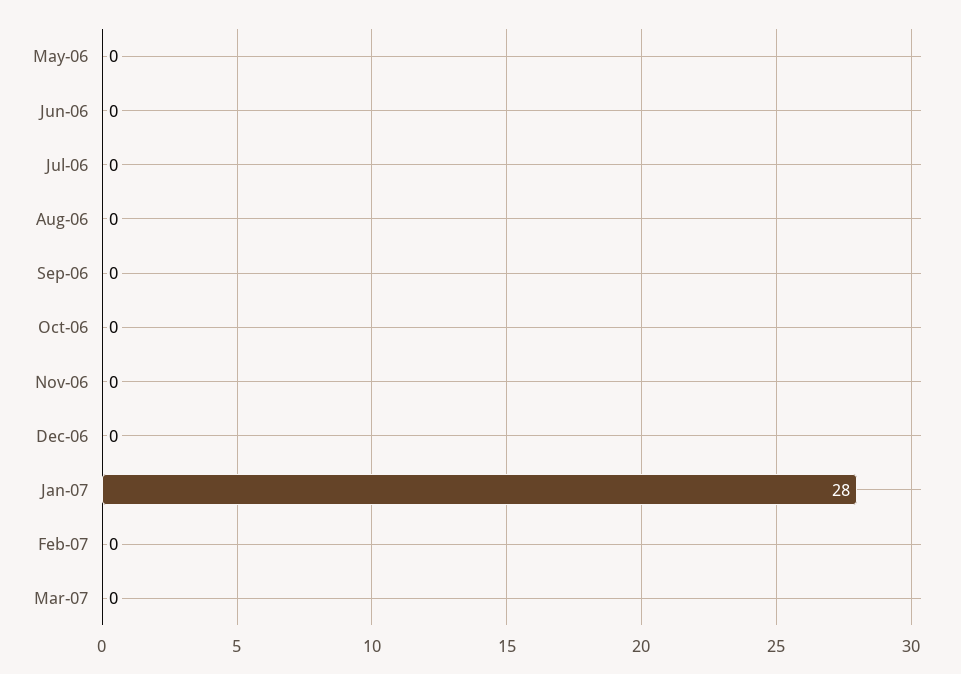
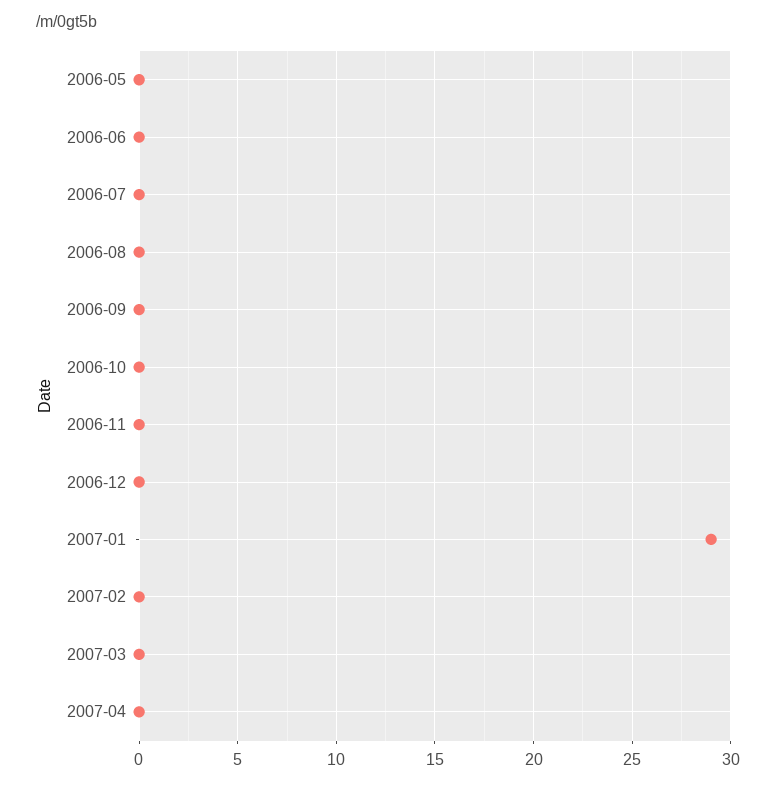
Jan-07: 28 -> 29
2007-04: none -> 0

